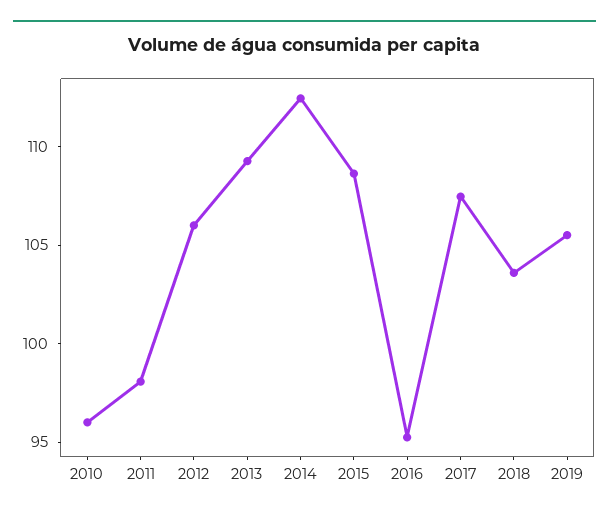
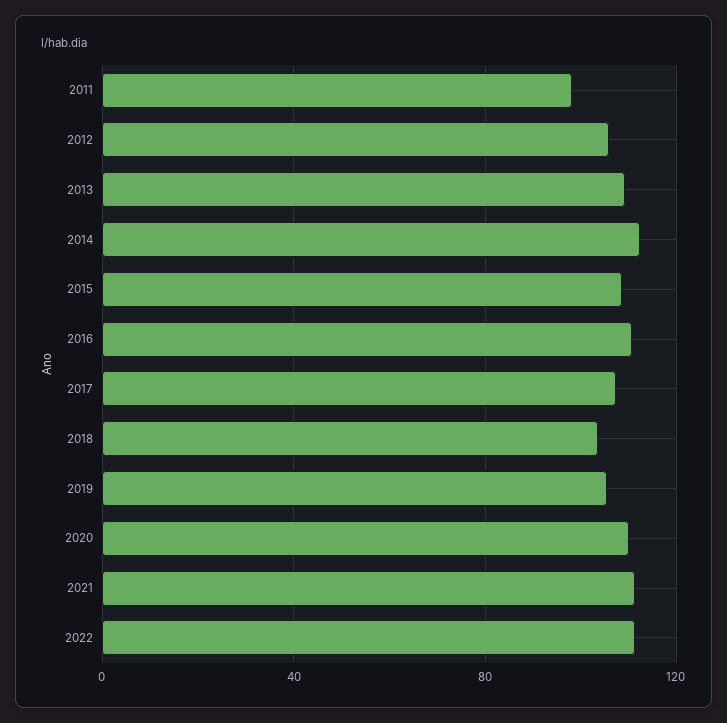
2010: 96 -> none
2016: 95 -> 110
2020: none -> 110
2021: none -> 110
2022: none -> 110

